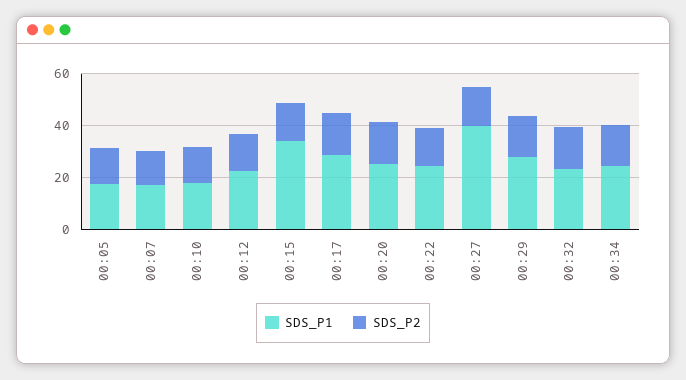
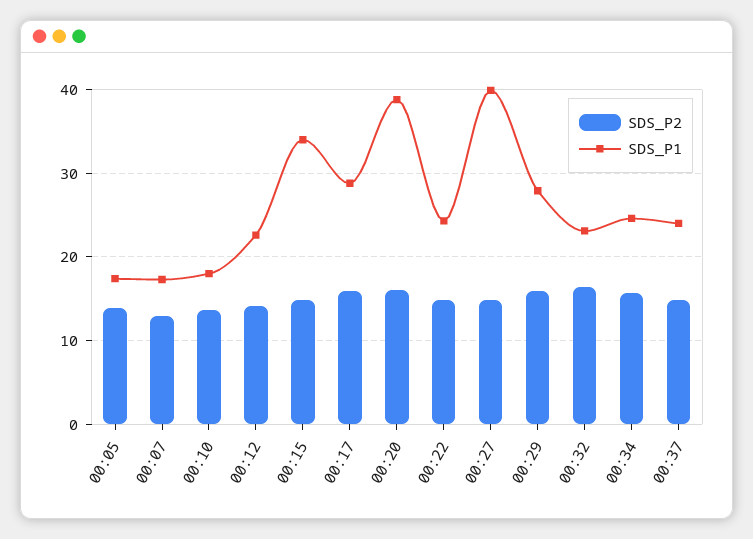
SDS_P1, 00:20: 25 -> 39
SDS_P2, 00:37: none -> 15
SDS_P1, 00:37: none -> 24

